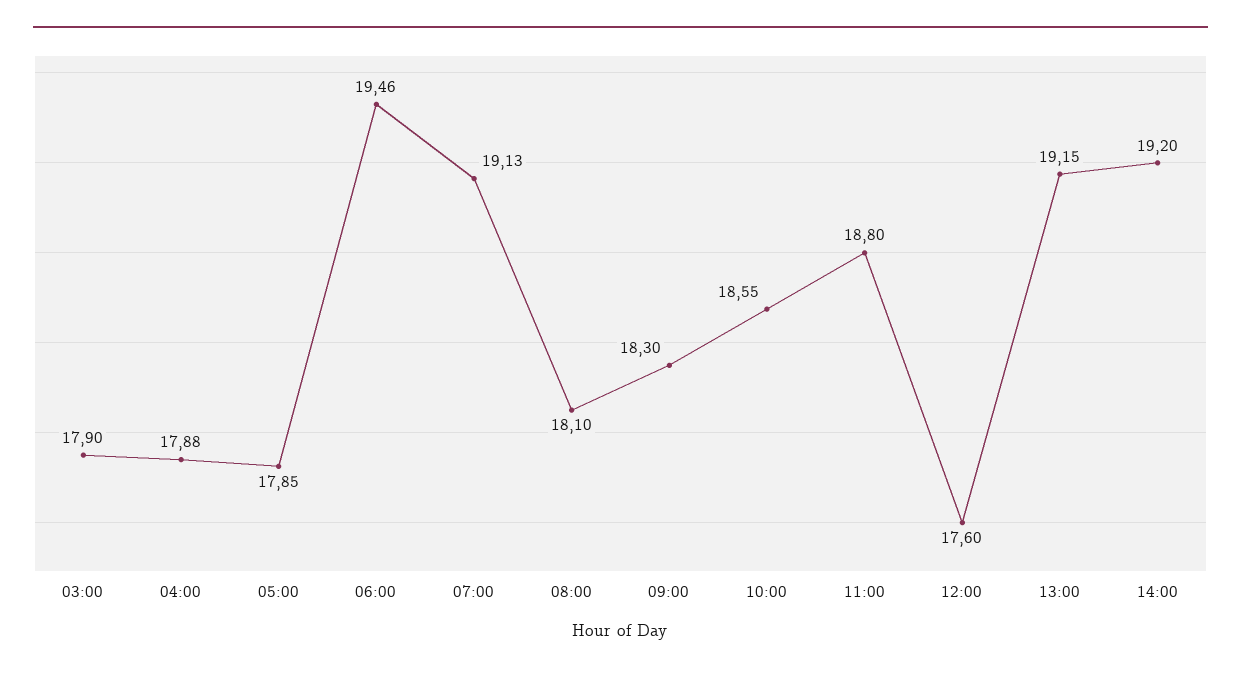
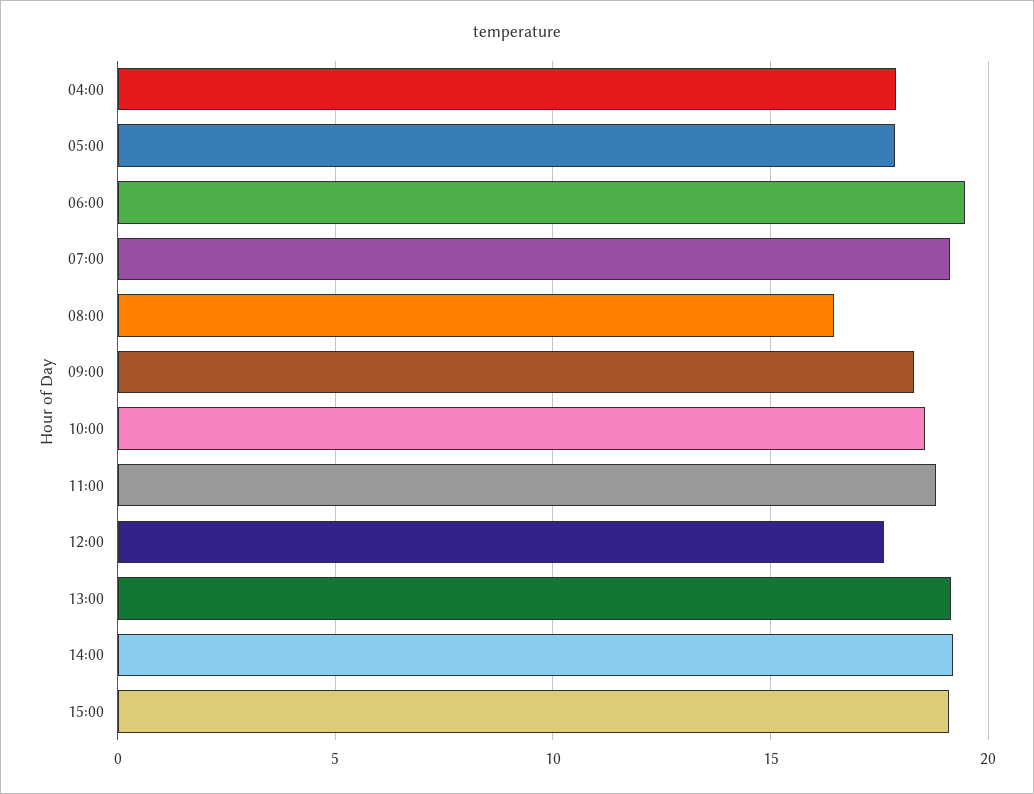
03:00: 17.9 -> none
08:00: 18.1 -> 16.5
15:00: none -> 19

